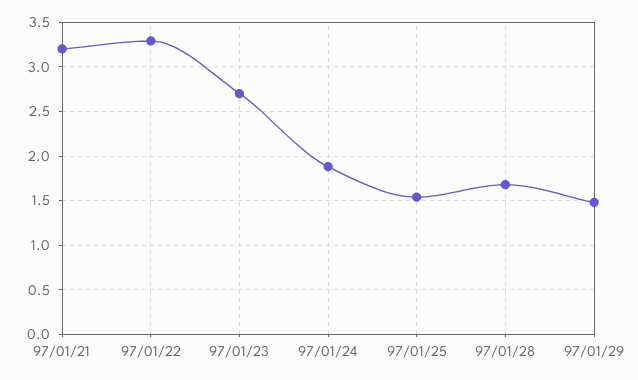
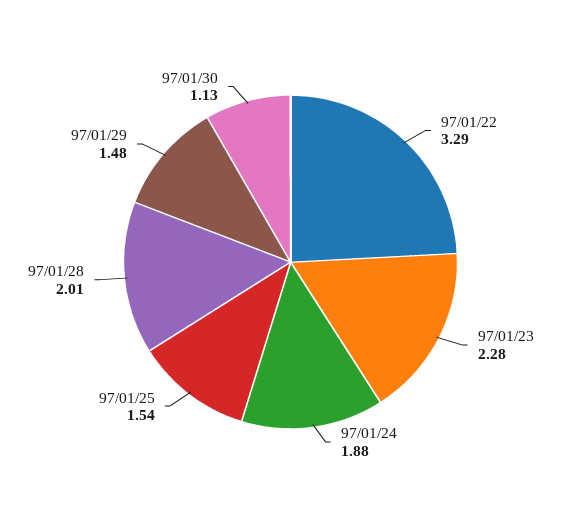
97/01/21: 3.2 -> none
97/01/23: 2.7 -> 2.28
97/01/28: 1.7 -> 2.01
97/01/30: none -> 1.13

